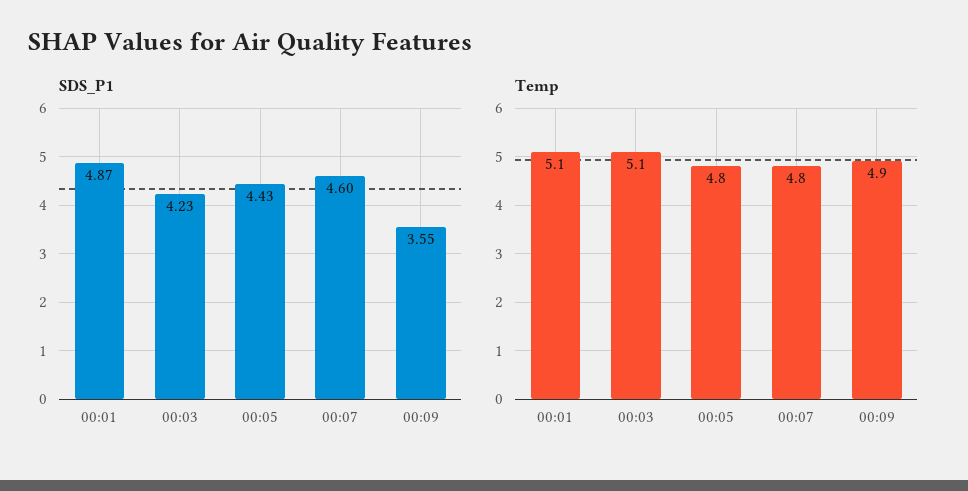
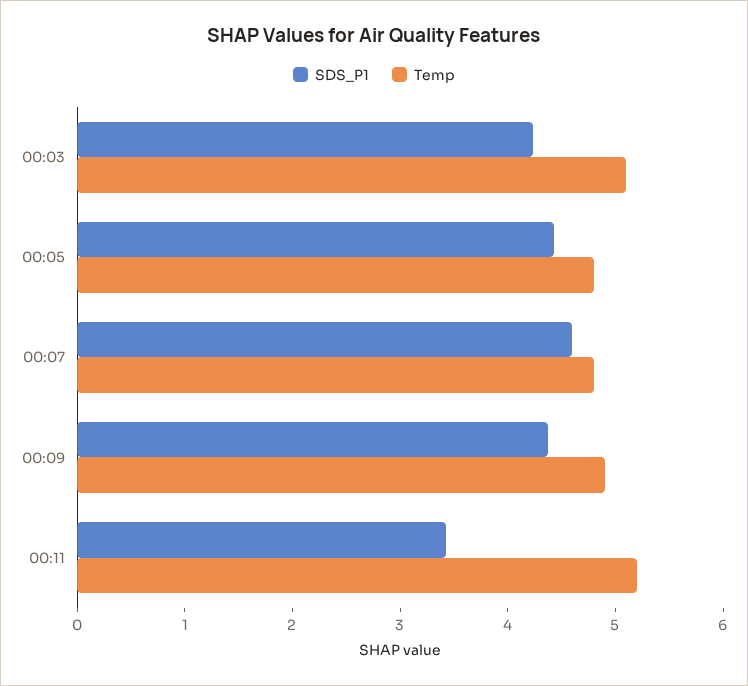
SDS_P1, 00:01: 4.87 -> none
SDS_P1, 00:09: 3.55 -> 4.4
Temp, 00:01: 5.1 -> none
SDS_P1, 00:11: none -> 3.4
Temp, 00:11: none -> 5.2

